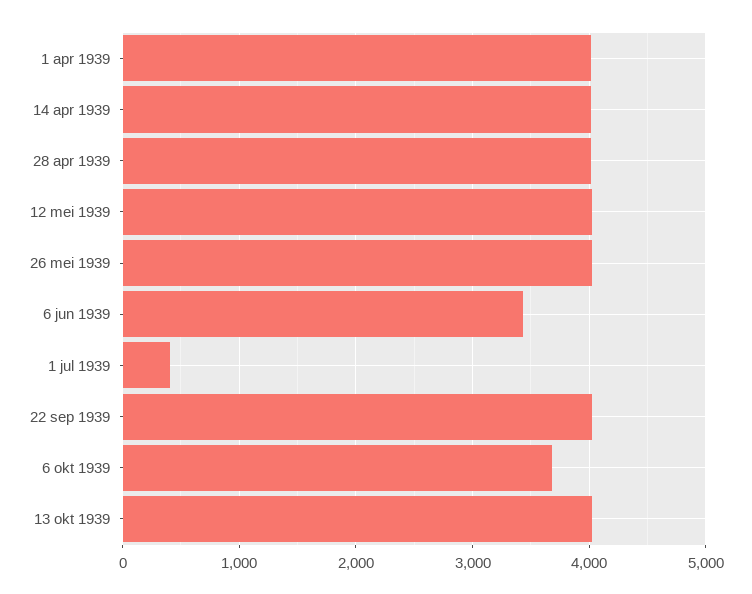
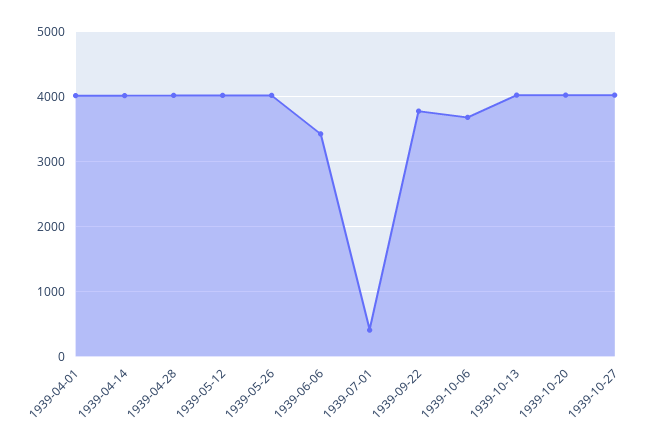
22 sep 1939: 4000 -> 3800
1939-10-20: none -> 4000
1939-10-27: none -> 4000

